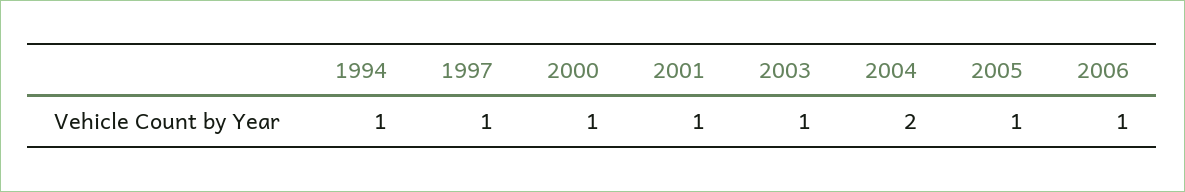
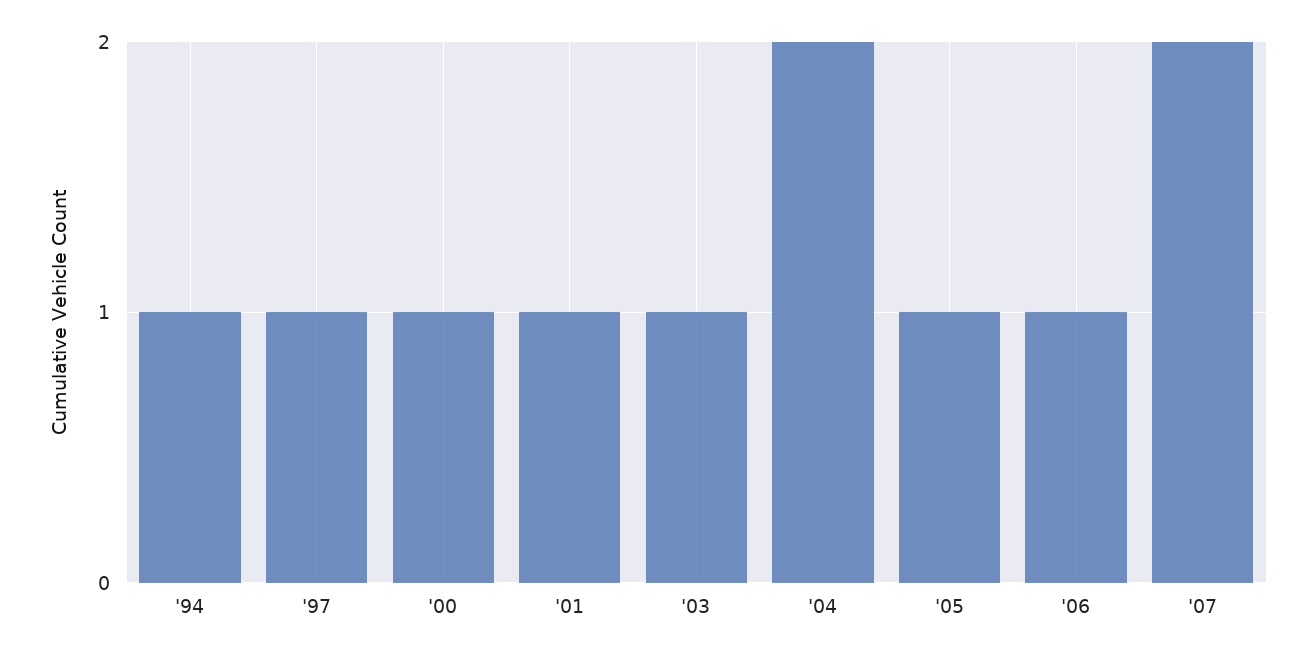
'07: none -> 2

